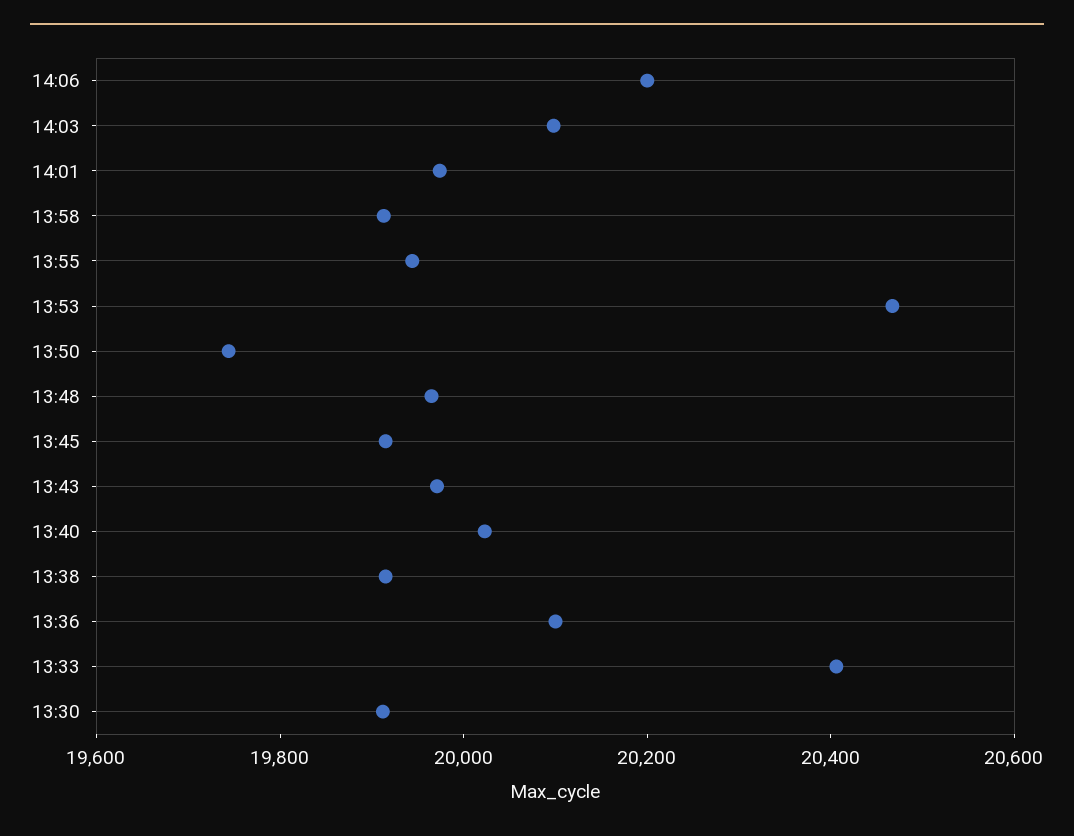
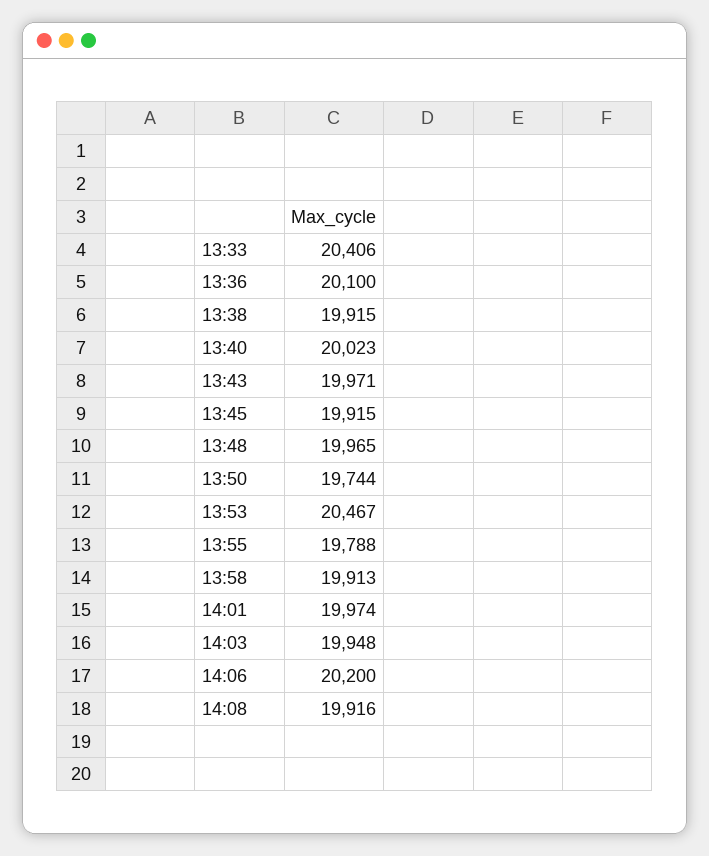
14:03: 20100 -> 19948
13:55: 19950 -> 19788
13:30: 19900 -> none
14:08: none -> 19916

